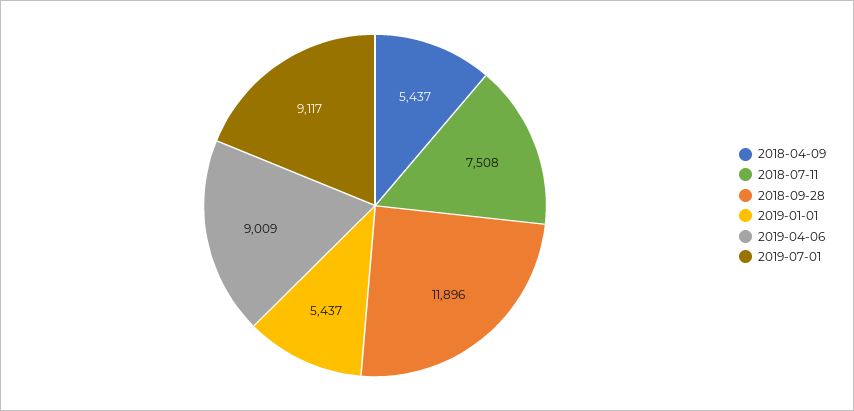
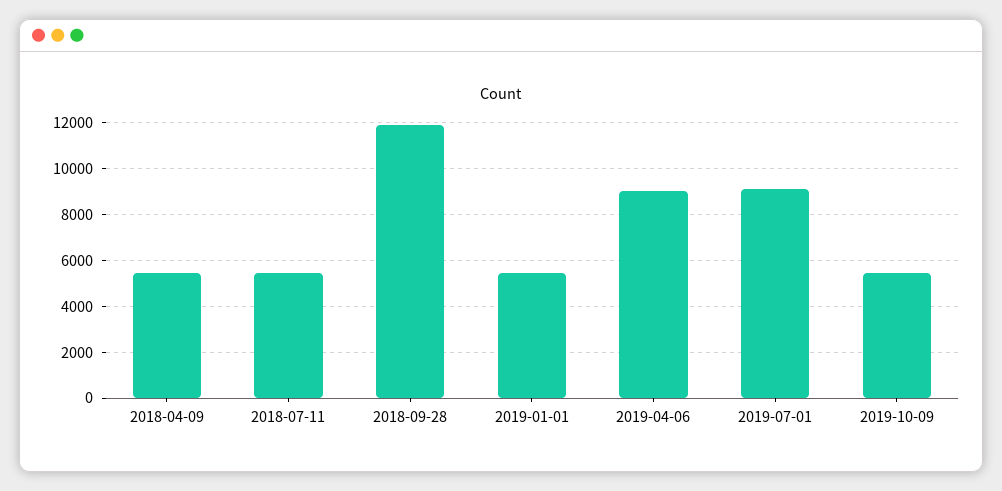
2018-07-11: 7508 -> 5500
2019-10-09: none -> 5500

